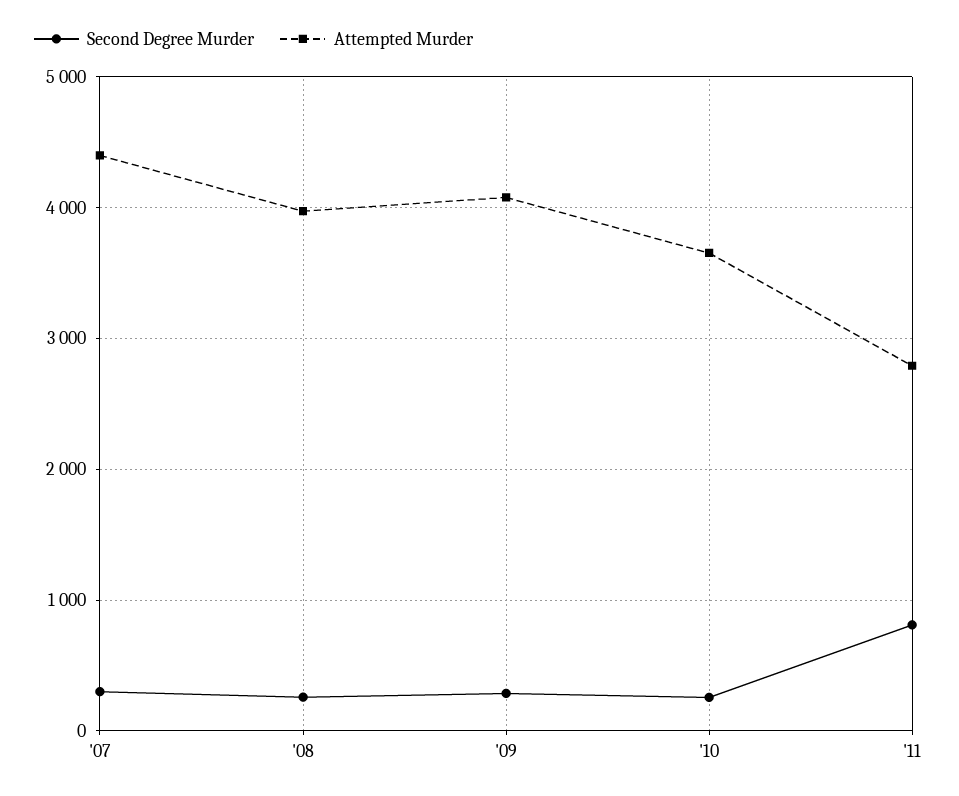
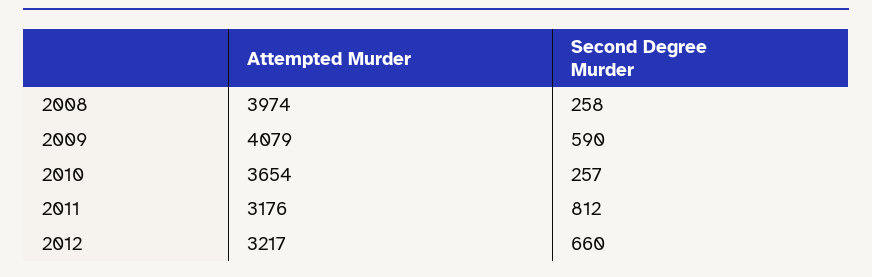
Second Degree Murder, '07: 300 -> none
Attempted Murder, '07: 4400 -> none
Second Degree Murder, '09: 300 -> 590
Attempted Murder, '11: 2800 -> 3176
Attempted Murder, 2012: none -> 3217
Second Degree Murder, 2012: none -> 660

